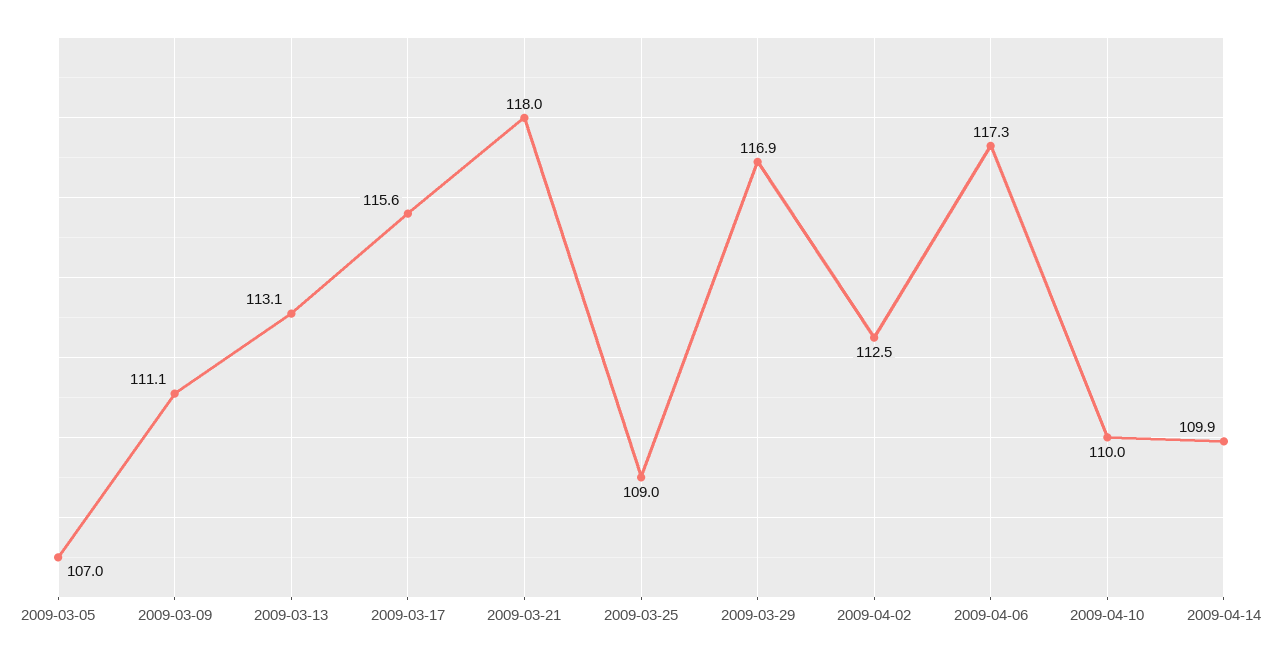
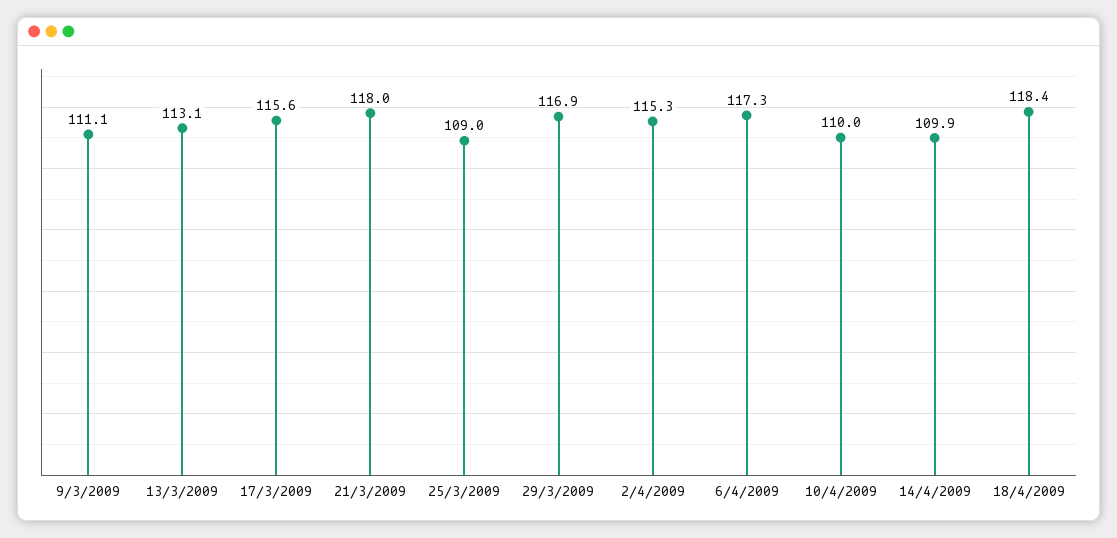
2009-03-05: 107 -> none
2009-04-02: 112.5 -> 115.3
18/4/2009: none -> 118.4

